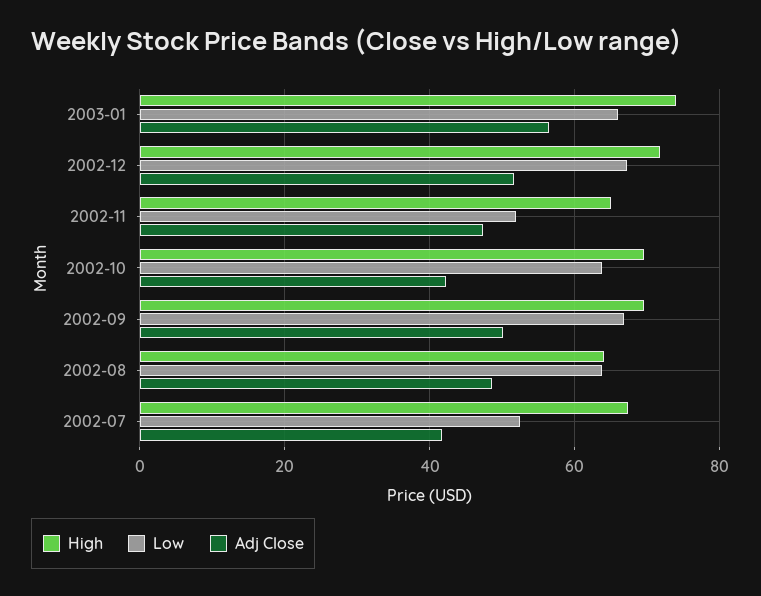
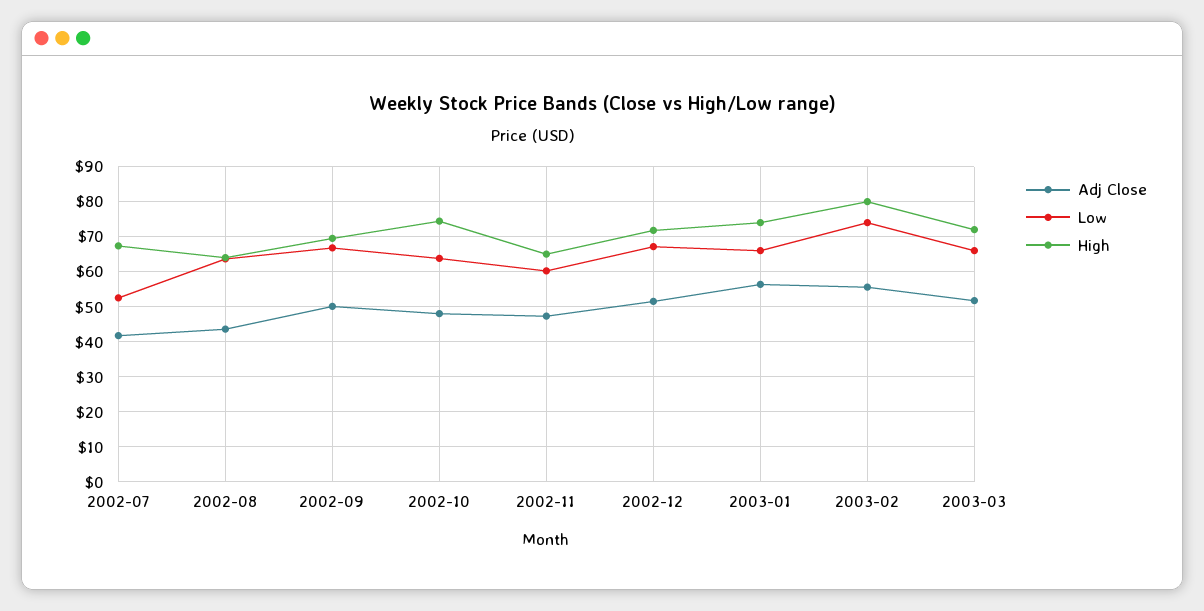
Low, 2002-11: 52 -> 60
High, 2002-10: 70 -> 74
Adj Close, 2002-10: 42 -> 48
Adj Close, 2002-08: 48 -> 44
Adj Close, 2003-02: none -> 56
Low, 2003-02: none -> 74
High, 2003-02: none -> 80
Adj Close, 2003-03: none -> 52
Low, 2003-03: none -> 66
High, 2003-03: none -> 72

